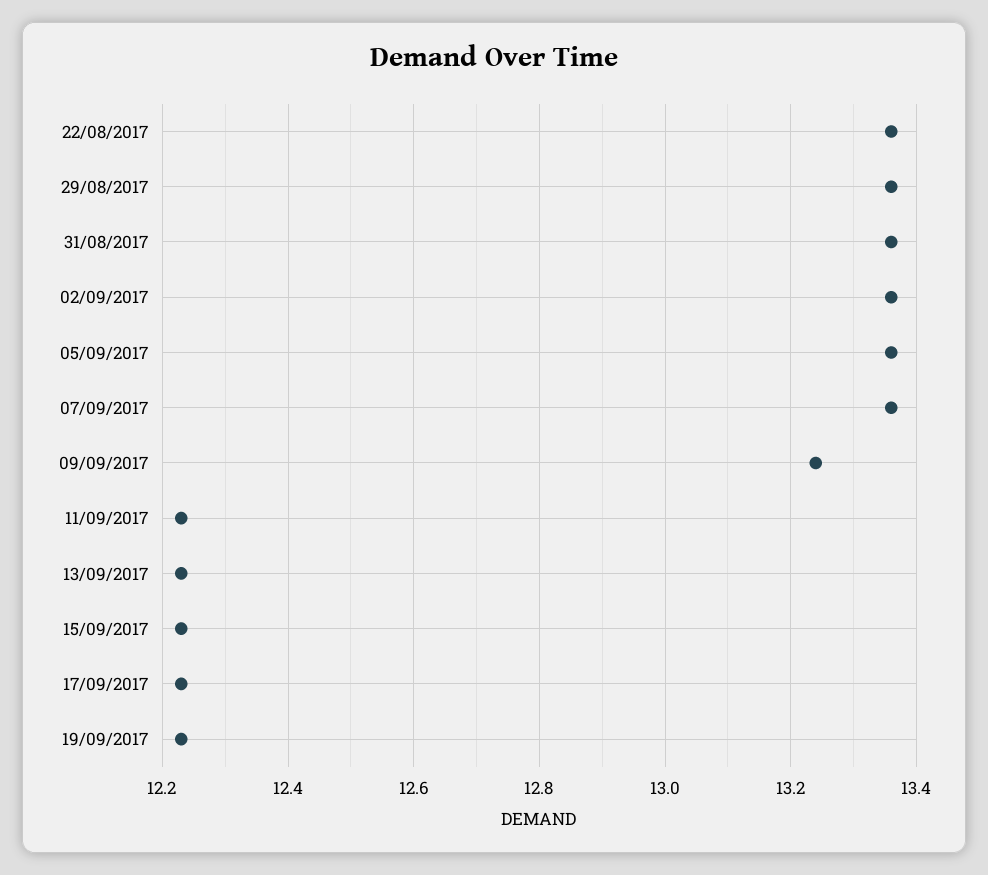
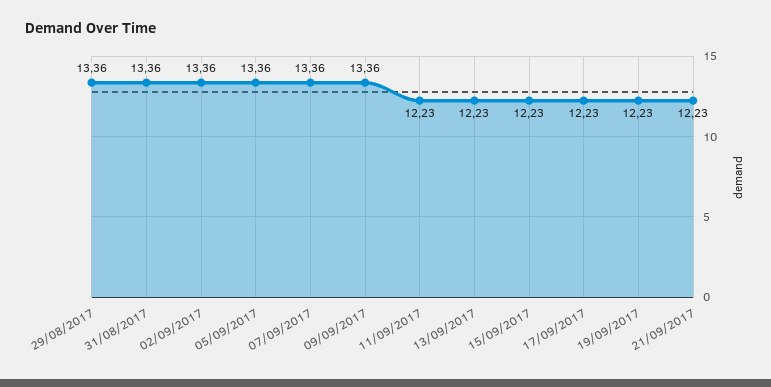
22/08/2017: 13.35 -> none
09/09/2017: 13.25 -> 13.36
21/09/2017: none -> 12.23

